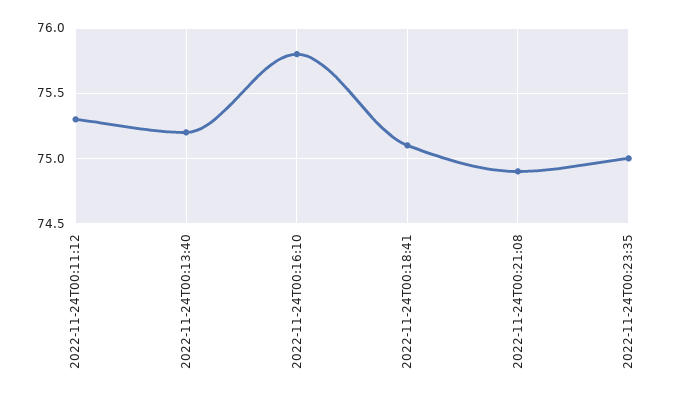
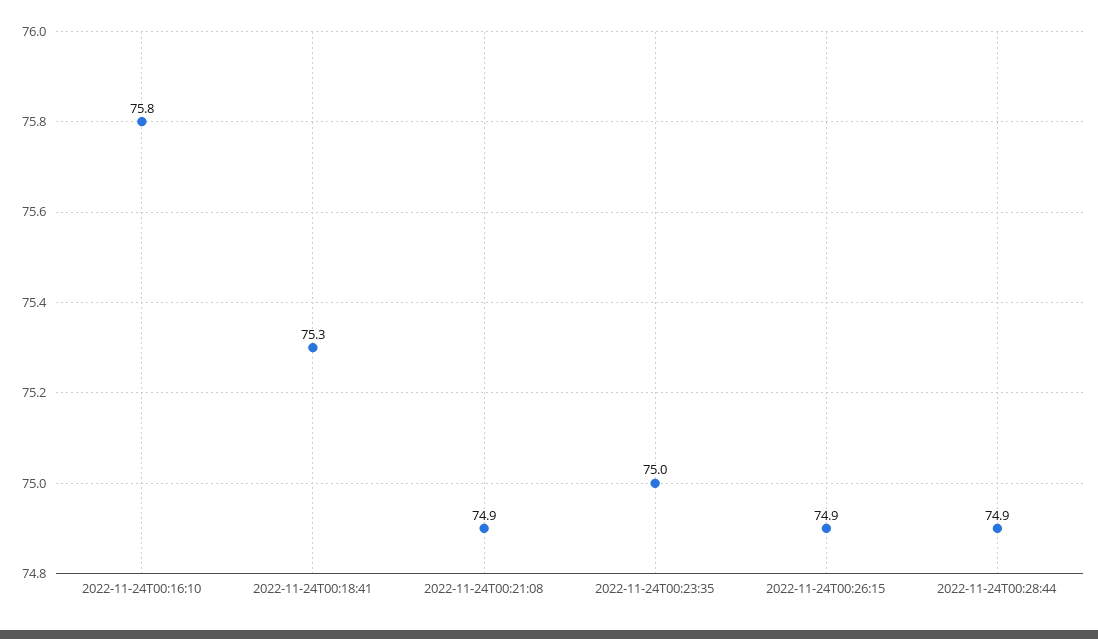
2022-11-24T00:11:12: 75.3 -> none
2022-11-24T00:13:40: 75.2 -> none
2022-11-24T00:18:41: 75.1 -> 75.3
2022-11-24T00:26:15: none -> 74.9
2022-11-24T00:28:44: none -> 74.9

